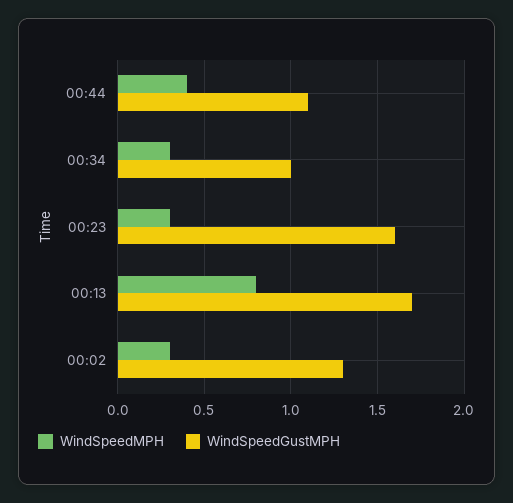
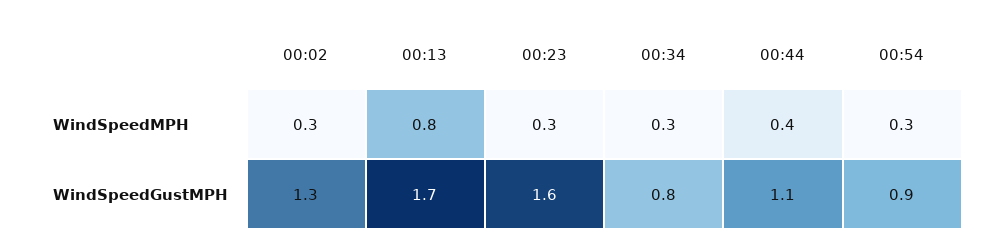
WindSpeedGustMPH, 00:34: 1 -> 0.8
WindSpeedMPH, 00:54: none -> 0.3
WindSpeedGustMPH, 00:54: none -> 0.9

